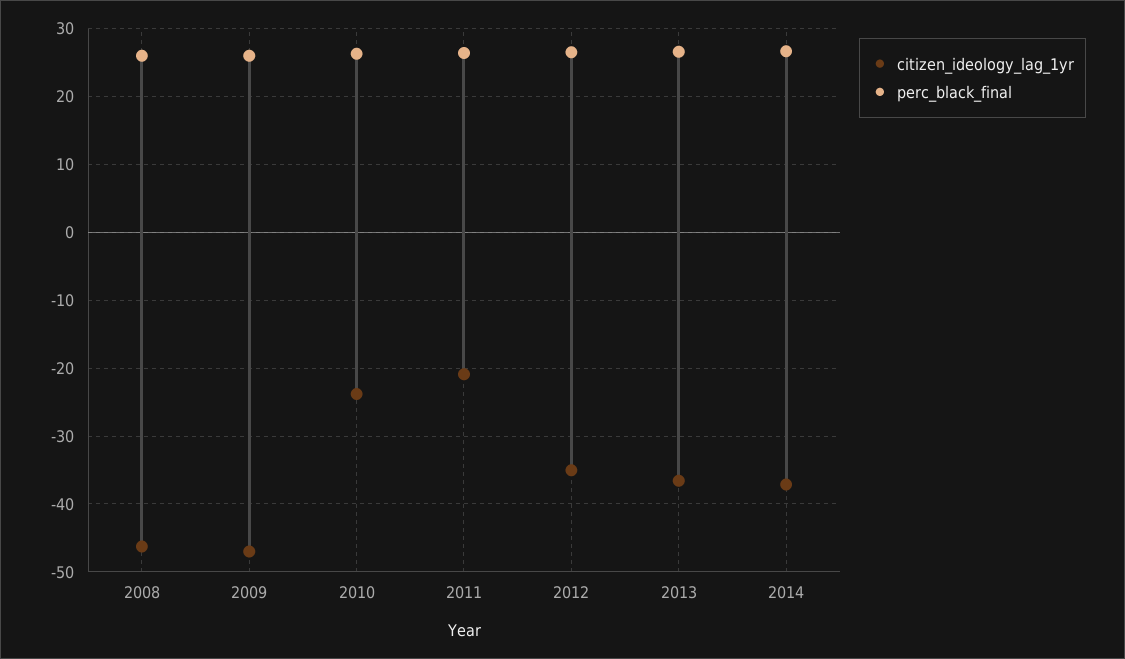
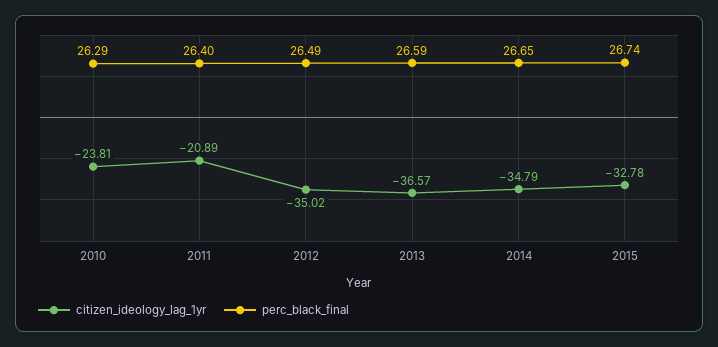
citizen_ideology_lag_1yr, 2008: -46 -> none
perc_black_final, 2008: 26 -> none
citizen_ideology_lag_1yr, 2009: -47 -> none
perc_black_final, 2009: 26 -> none
citizen_ideology_lag_1yr, 2014: -37 -> -34.79
citizen_ideology_lag_1yr, 2015: none -> -32.78
perc_black_final, 2015: none -> 26.74

